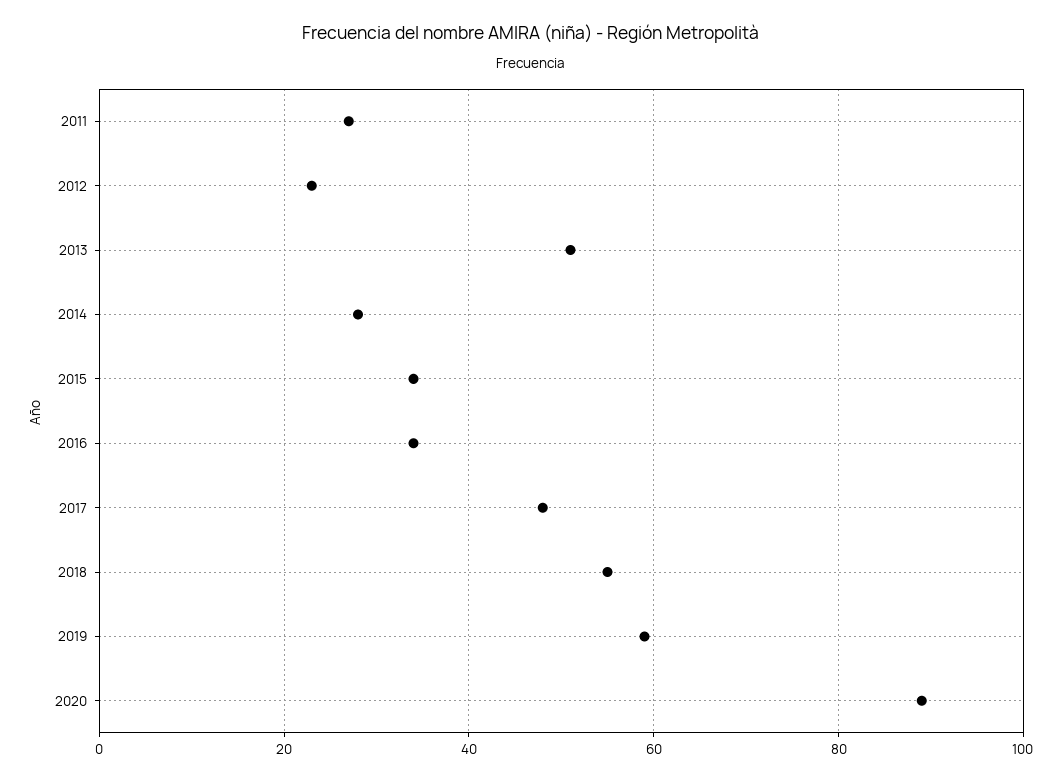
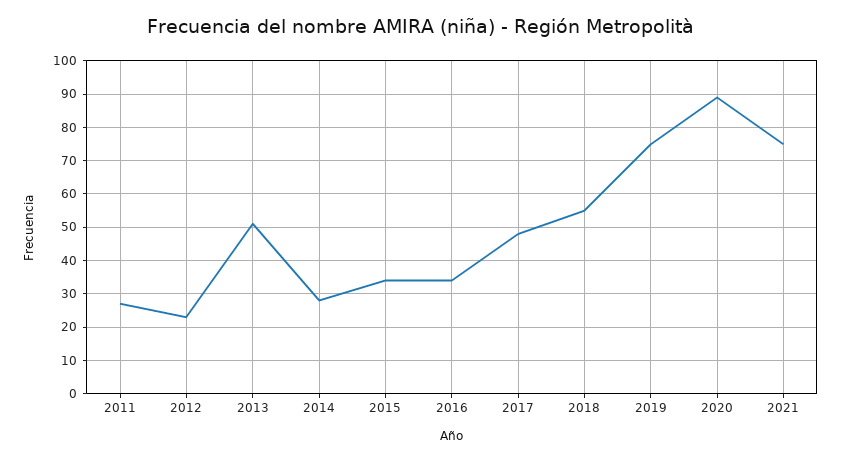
2019: 60 -> 75
2021: none -> 75

